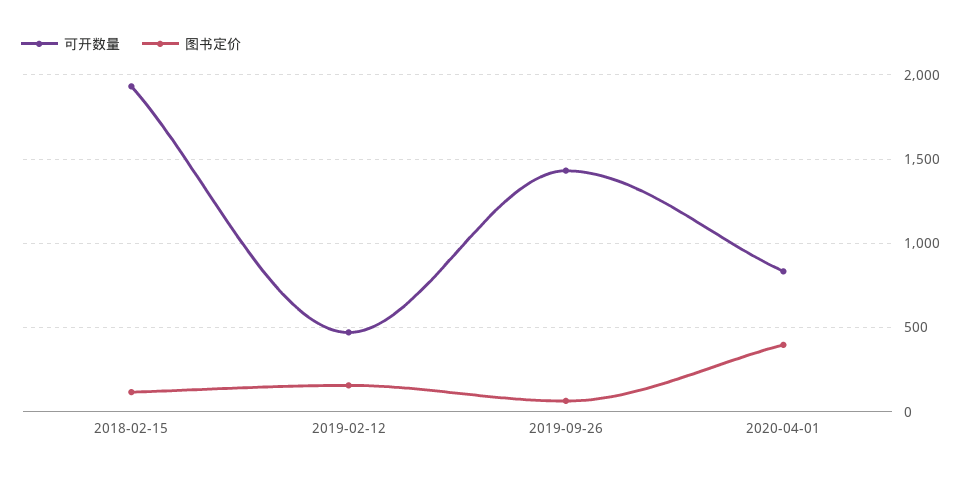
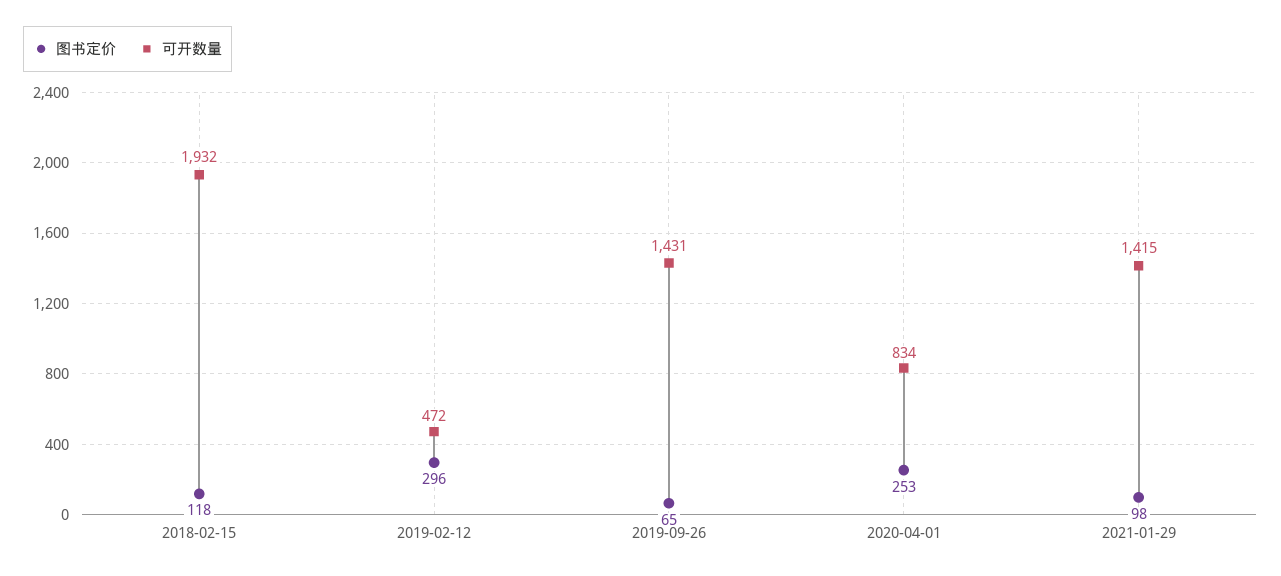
图书定价, 2019-02-12: 150 -> 296
图书定价, 2020-04-01: 400 -> 253
图书定价, 2021-01-29: none -> 98
可开数量, 2021-01-29: none -> 1415

